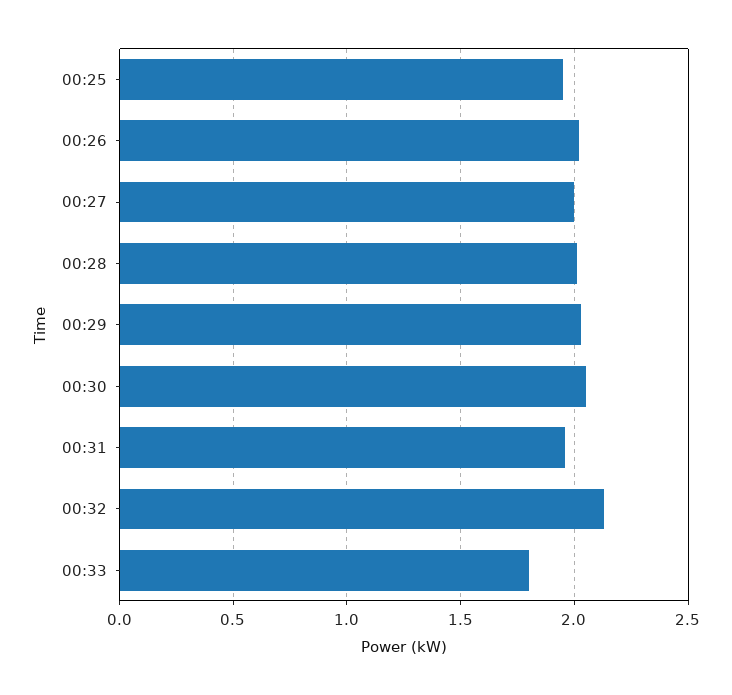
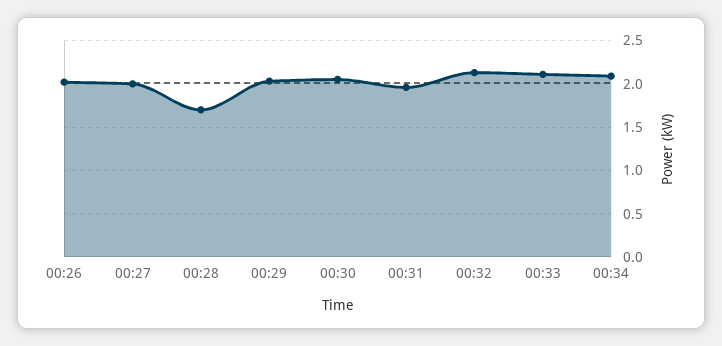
00:25: 1.95 -> none
00:28: 2 -> 1.7
00:33: 1.8 -> 2.1
00:34: none -> 2.1

